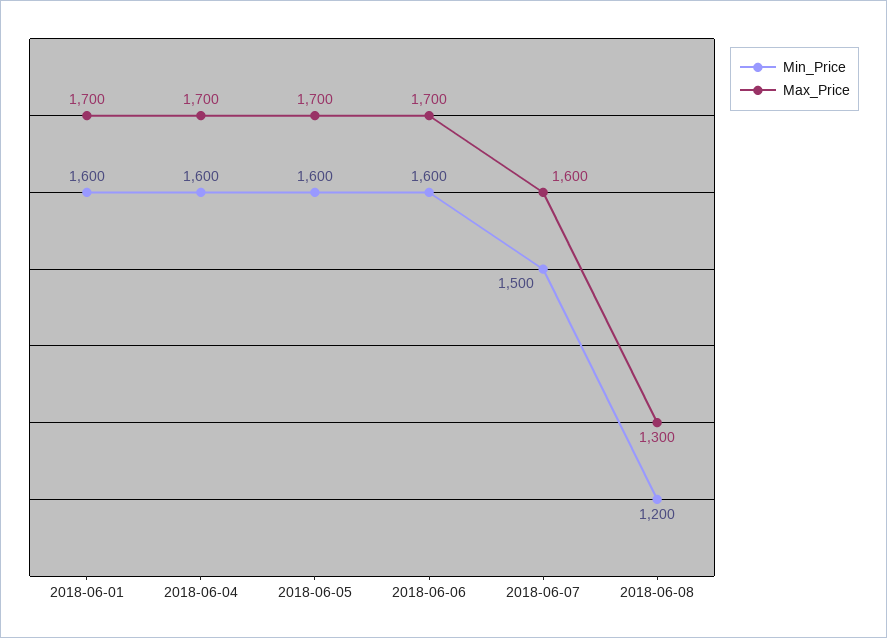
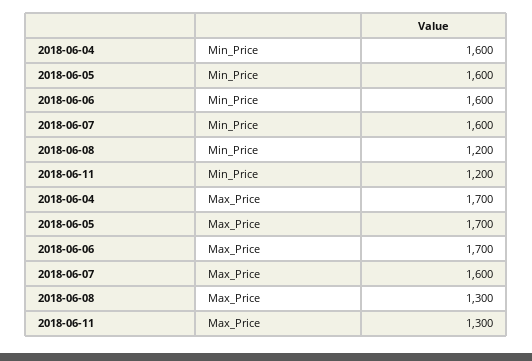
Min_Price, 2018-06-01: 1600 -> none
Max_Price, 2018-06-01: 1700 -> none
Min_Price, 2018-06-07: 1500 -> 1600
Min_Price, 2018-06-11: none -> 1200
Max_Price, 2018-06-11: none -> 1300

